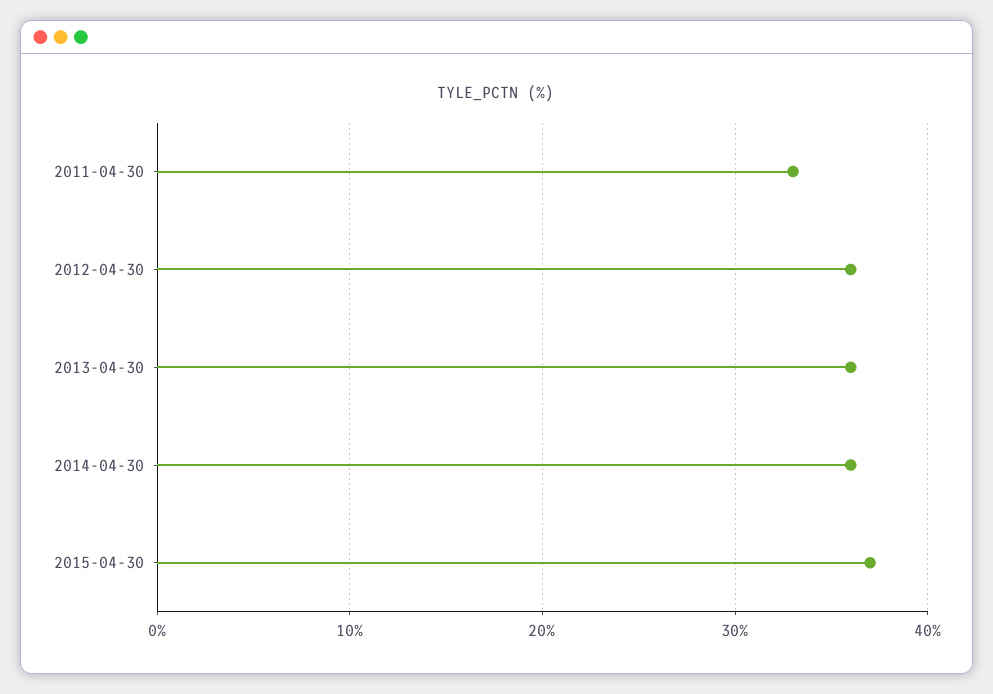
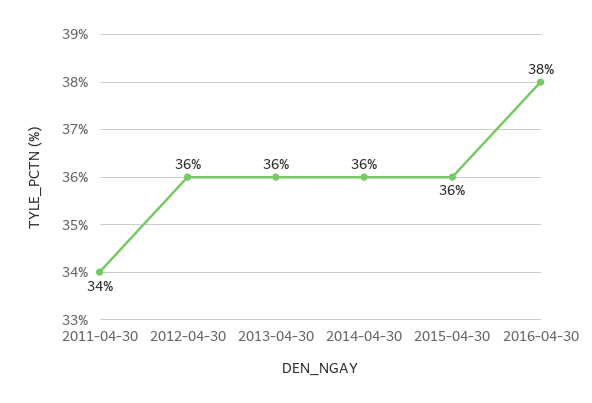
2011-04-30: 33 -> 34
2015-04-30: 37 -> 36
2016-04-30: none -> 38

